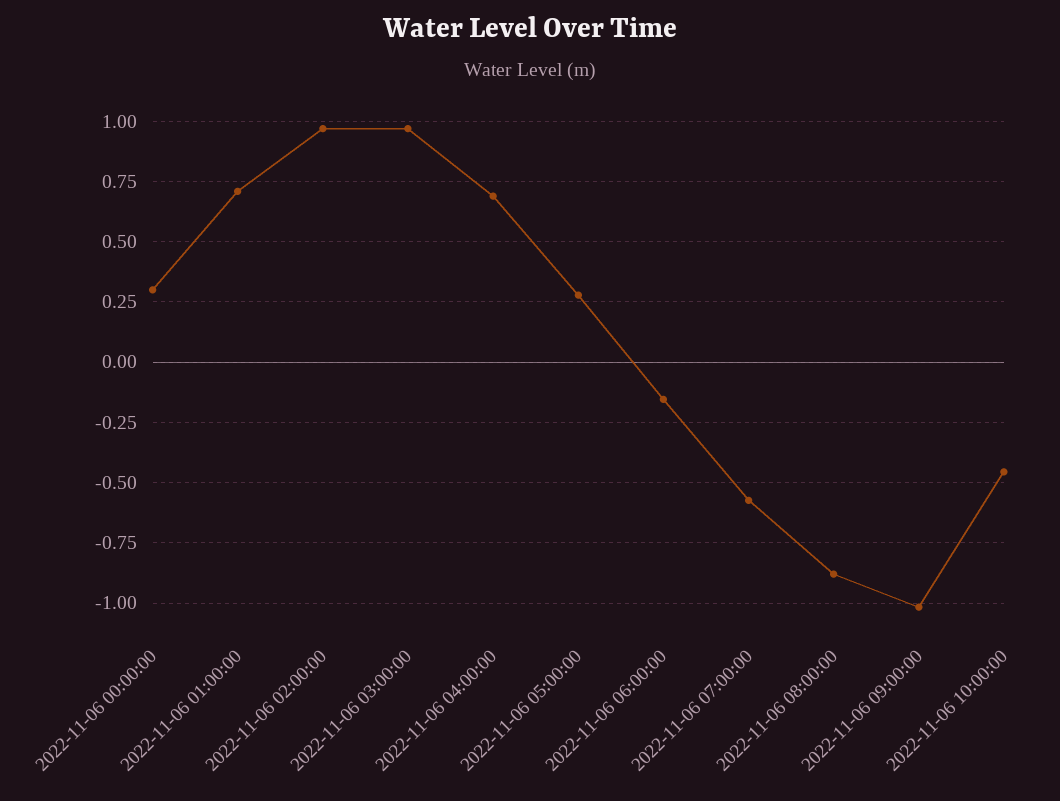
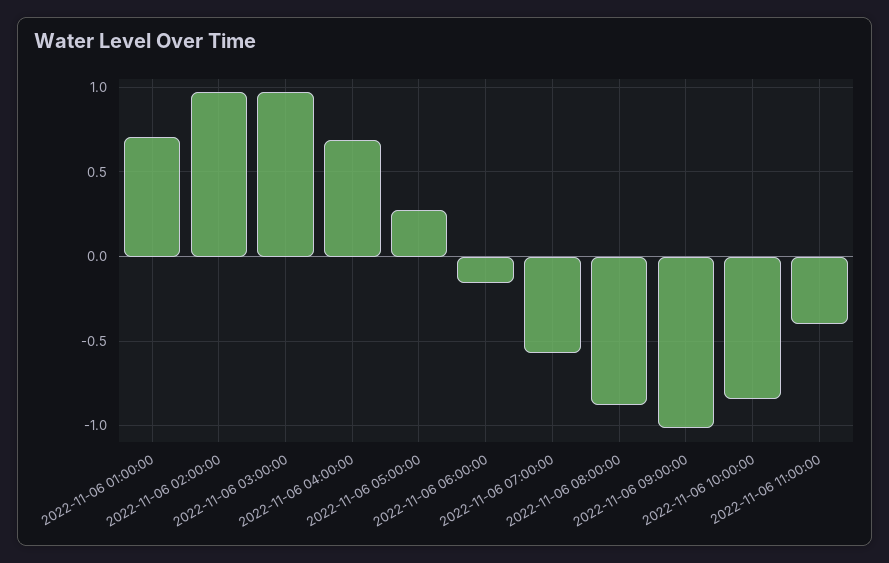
2022-11-06 00:00:00: 0.3 -> none
2022-11-06 10:00:00: -0.45 -> -0.85
2022-11-06 11:00:00: none -> -0.4

